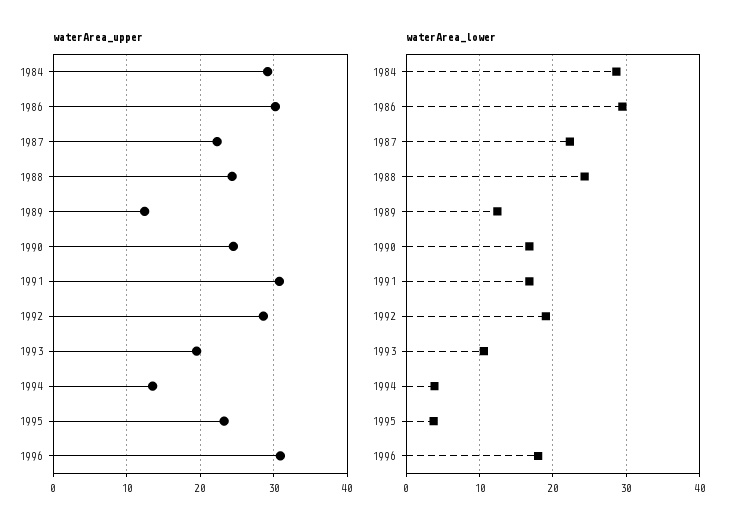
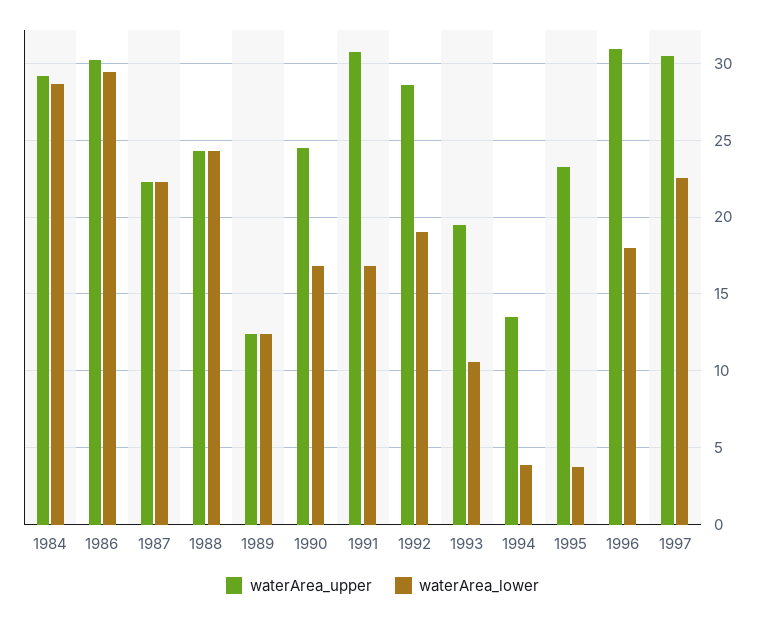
waterArea_upper, 1997: none -> 30.5
waterArea_lower, 1997: none -> 22.5

